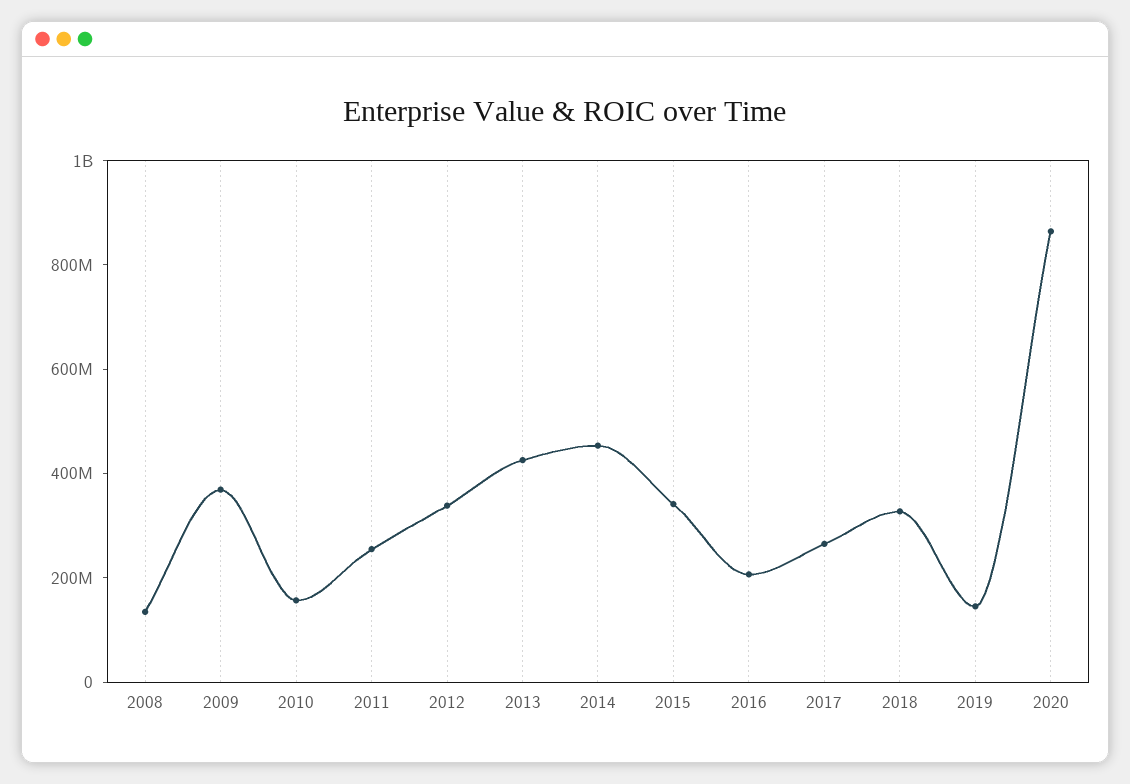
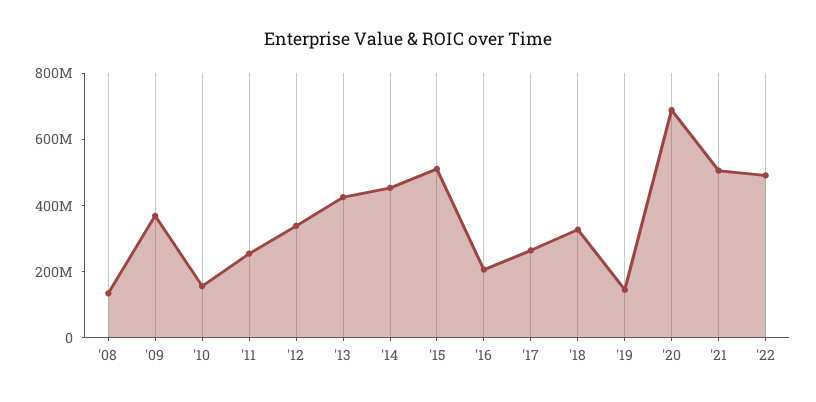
2015: 350000000 -> 500000000
2020: 850000000 -> 700000000
'21: none -> 500000000
'22: none -> 500000000

